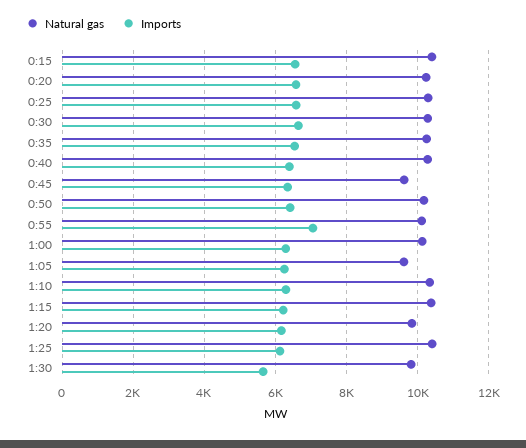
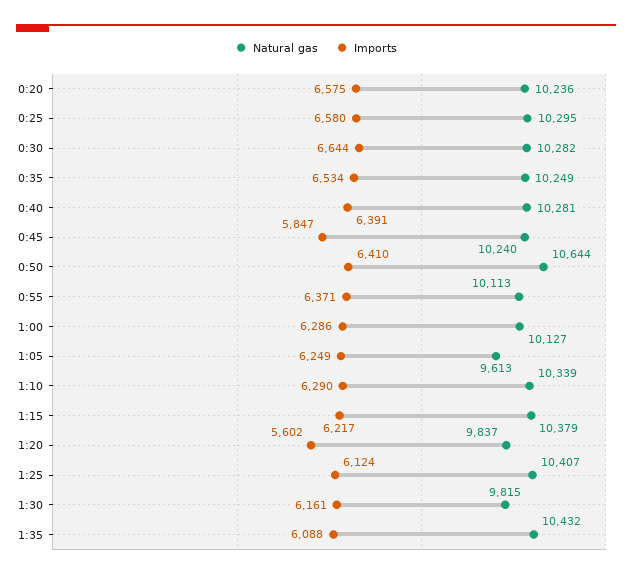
Natural gas, 0:15: 10400 -> none
Imports, 0:15: 6600 -> none
Natural gas, 0:45: 9600 -> 10240
Imports, 0:45: 6400 -> 5847
Natural gas, 0:50: 10200 -> 10644
Imports, 0:55: 7000 -> 6371
Imports, 1:20: 6200 -> 5602
Imports, 1:30: 5600 -> 6161
Natural gas, 1:35: none -> 10432
Imports, 1:35: none -> 6088

